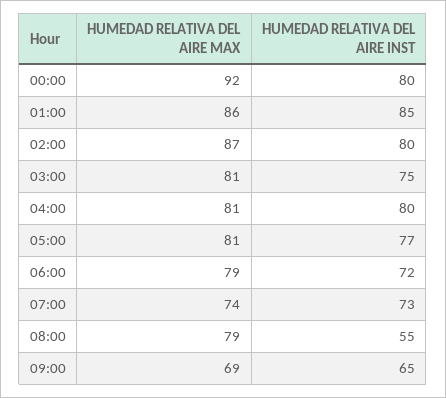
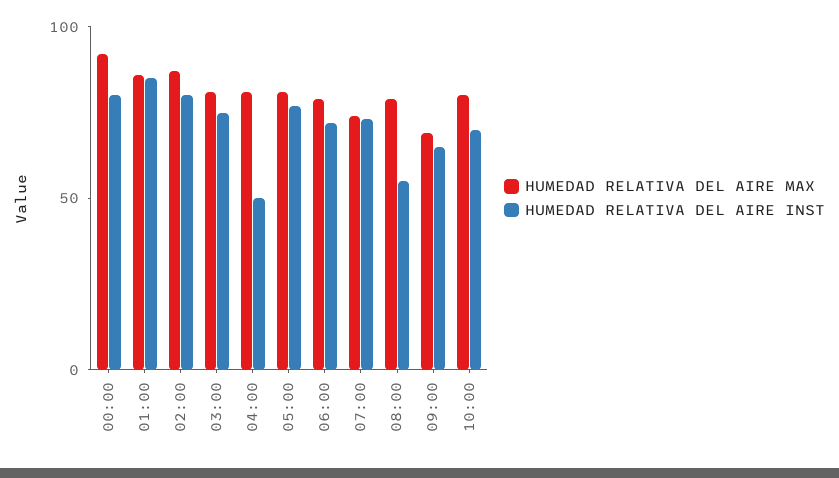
HUMEDAD RELATIVA DEL AIRE INST, 04:00: 80 -> 50
HUMEDAD RELATIVA DEL AIRE MAX, 10:00: none -> 80
HUMEDAD RELATIVA DEL AIRE INST, 10:00: none -> 70

